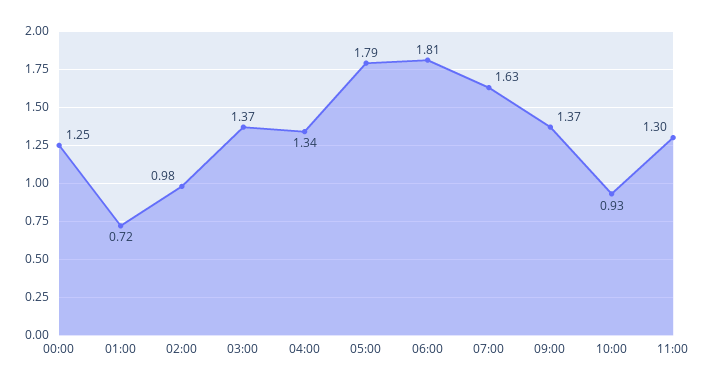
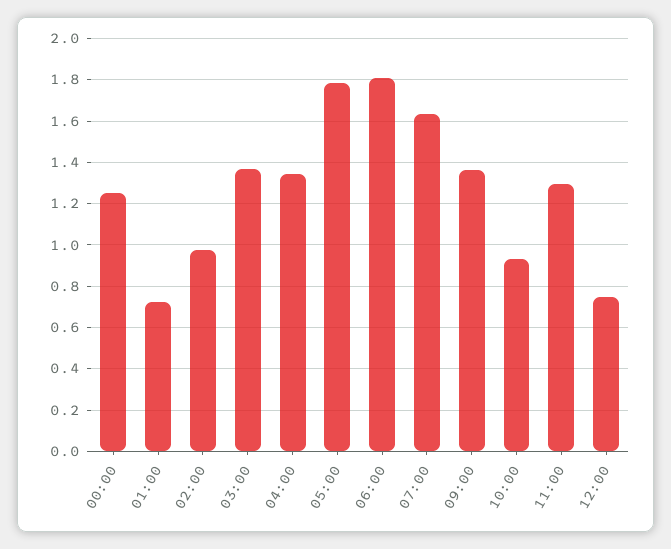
12:00: none -> 0.75

